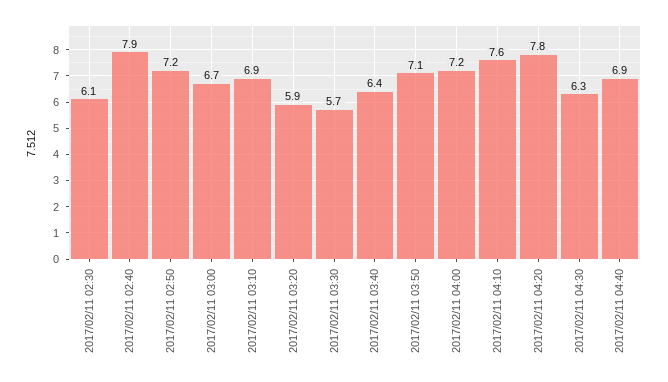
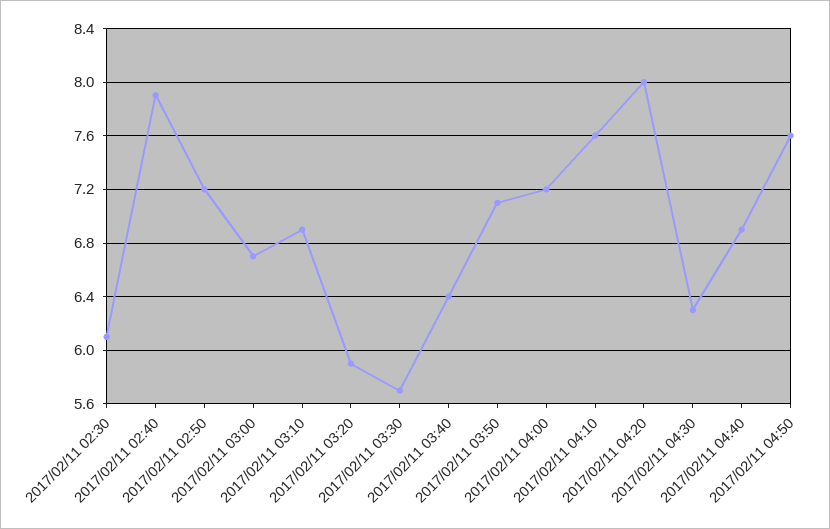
2017/02/11 04:20: 7.8 -> 8
2017/02/11 04:50: none -> 7.6

